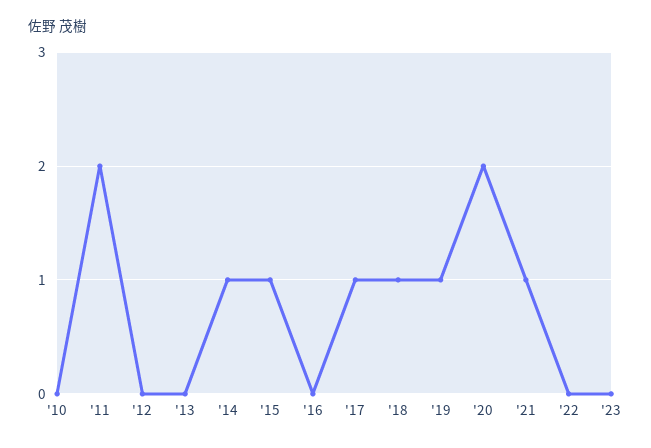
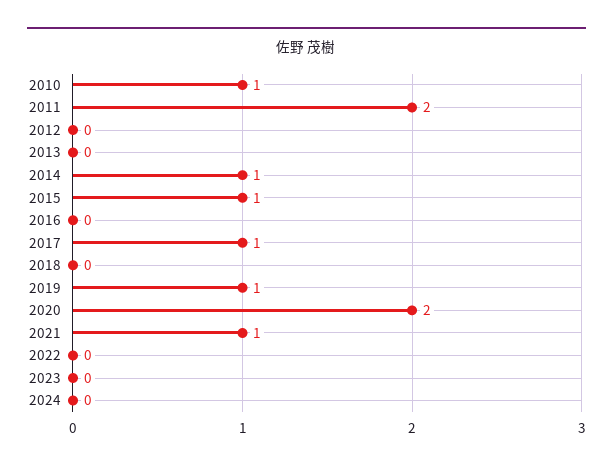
'10: 0 -> 1
'18: 1 -> 0
2024: none -> 0

